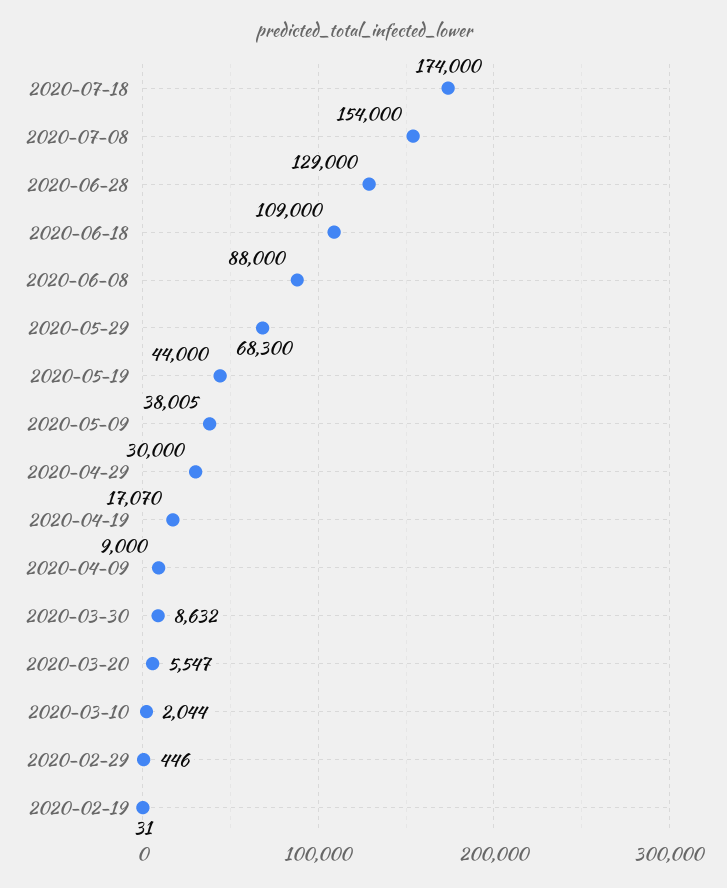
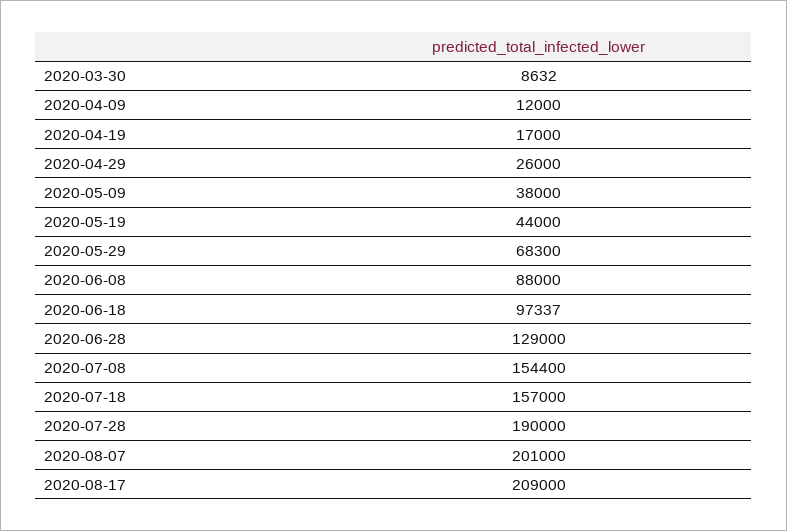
2020-07-18: 174000 -> 157000
2020-07-08: 154000 -> 154400
2020-06-18: 109000 -> 97337
2020-05-09: 38005 -> 38000
2020-04-29: 30000 -> 26000
2020-04-19: 17070 -> 17000
2020-04-09: 9000 -> 12000
2020-03-20: 5547 -> none
2020-03-10: 2044 -> none
2020-02-29: 446 -> none
2020-02-19: 31 -> none
2020-07-28: none -> 190000
2020-08-07: none -> 201000
2020-08-17: none -> 209000

